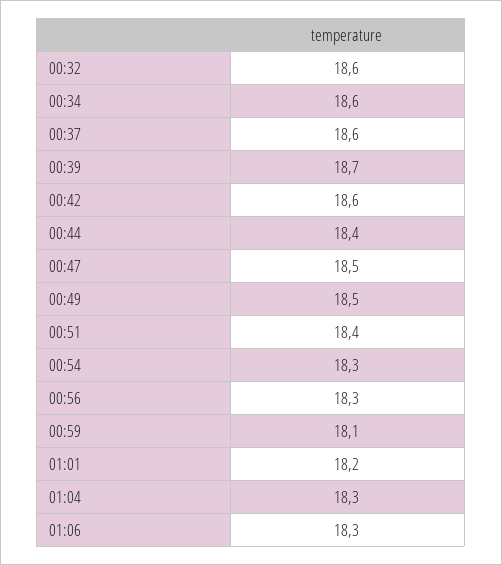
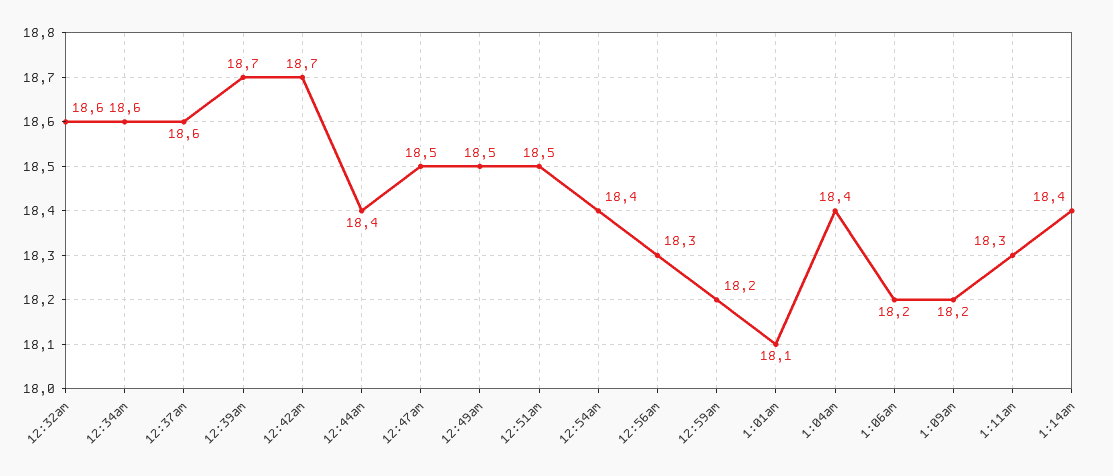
00:42: 18.6 -> 18.7
00:51: 18.4 -> 18.5
00:54: 18.3 -> 18.4
00:59: 18.1 -> 18.2
01:01: 18.2 -> 18.1
01:04: 18.3 -> 18.4
01:06: 18.3 -> 18.2
1:09am: none -> 18.2
1:11am: none -> 18.3
1:14am: none -> 18.4

